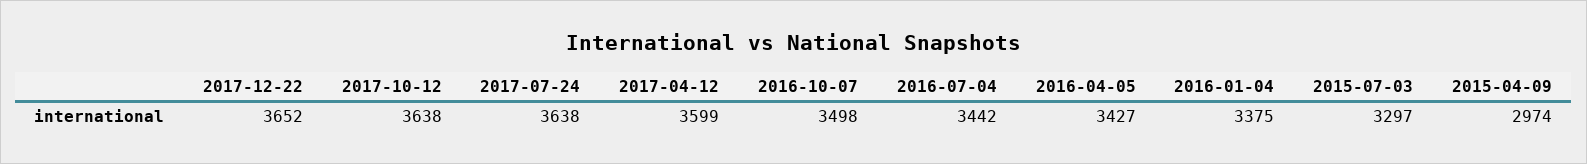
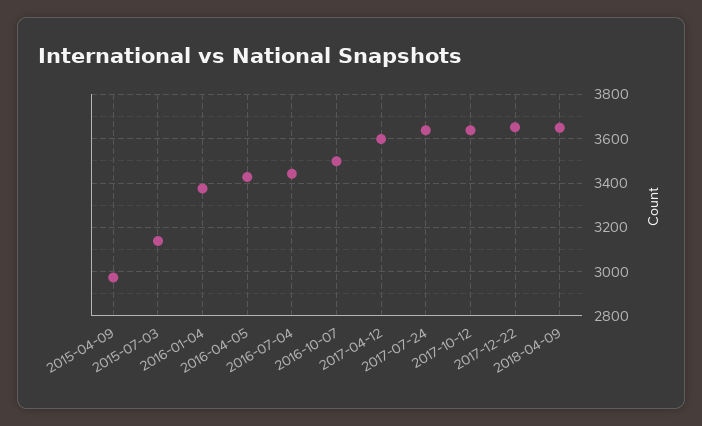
2015-07-03: 3297 -> 3150
2018-04-09: none -> 3650

